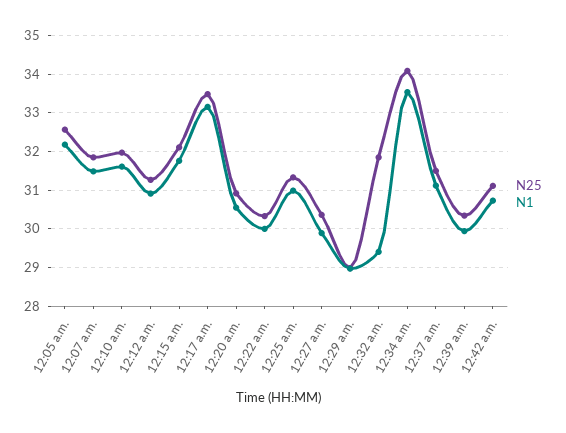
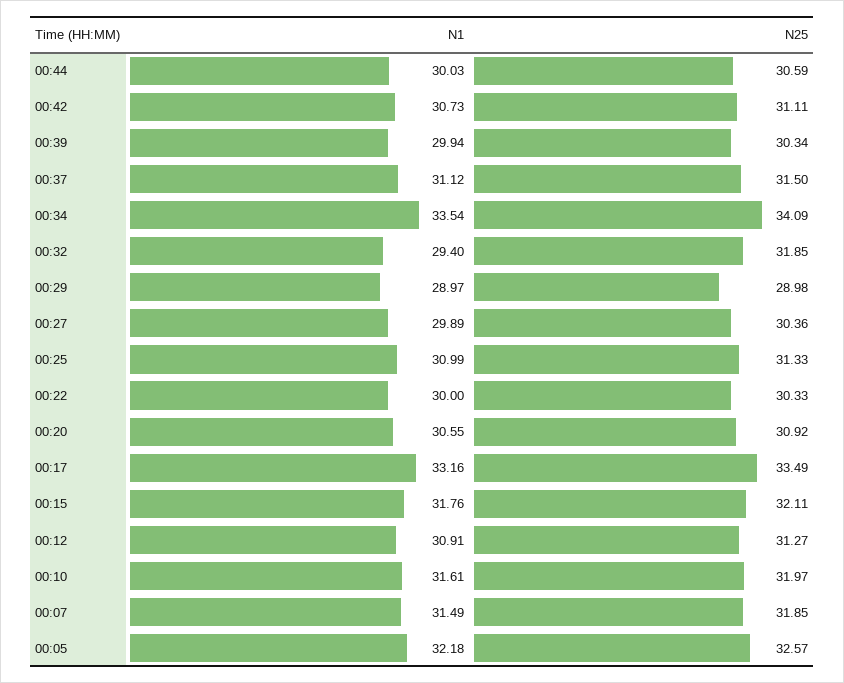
N1, 00:44: none -> 30.03
N25, 00:44: none -> 30.59

